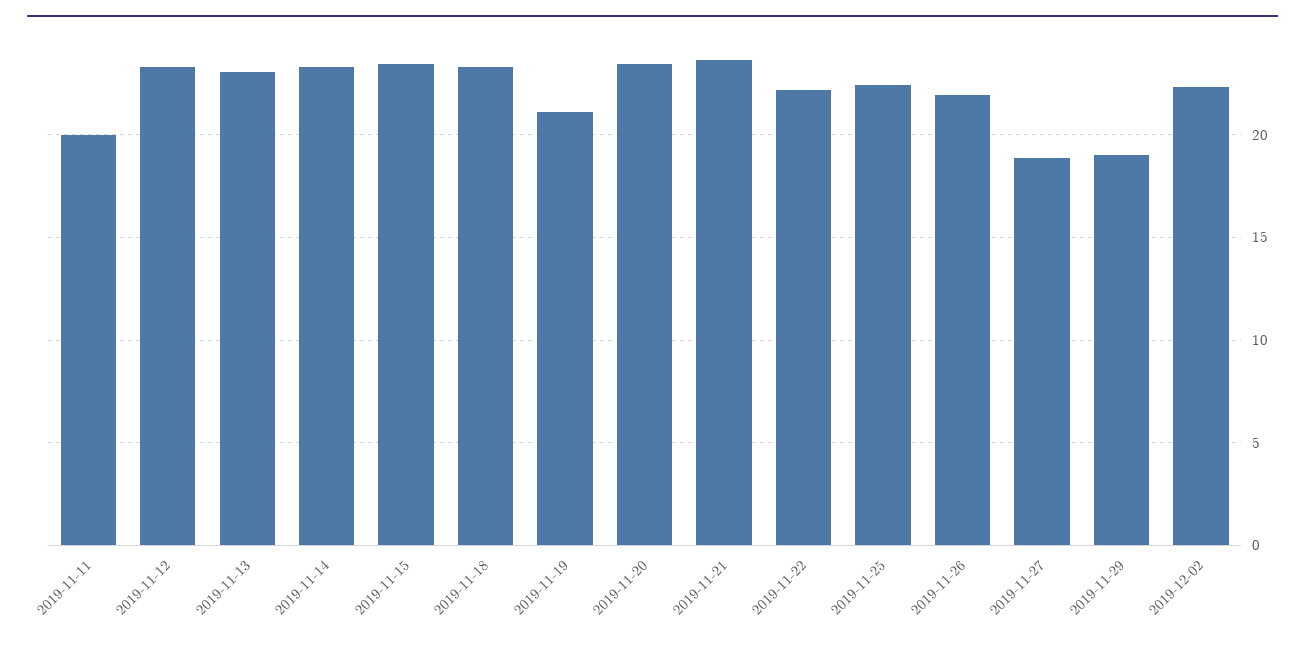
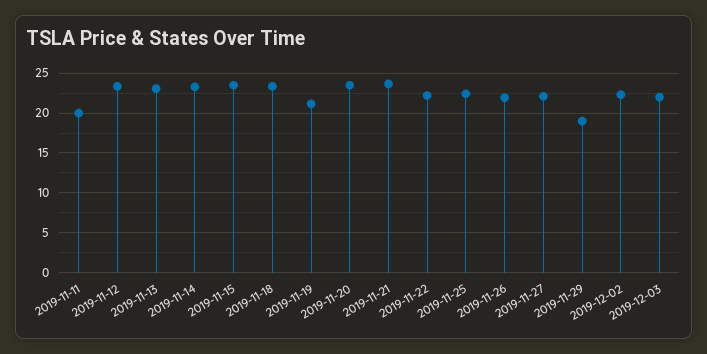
2019-11-27: 19 -> 22
2019-12-03: none -> 22

